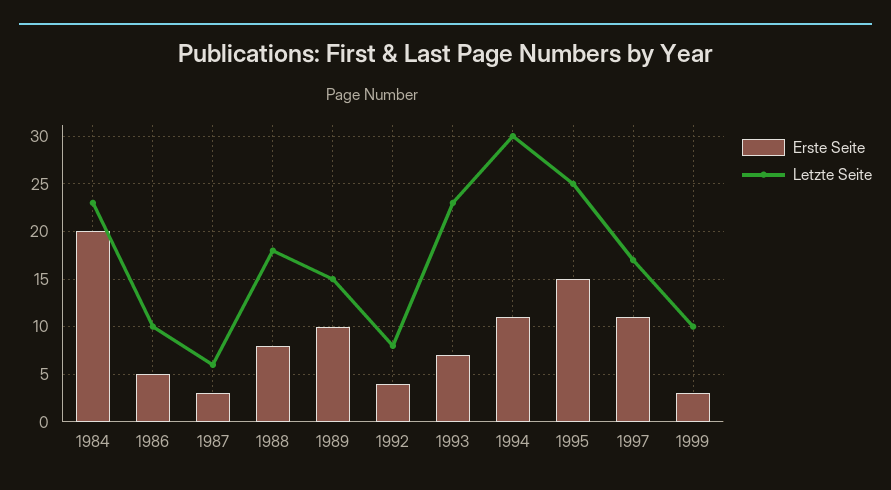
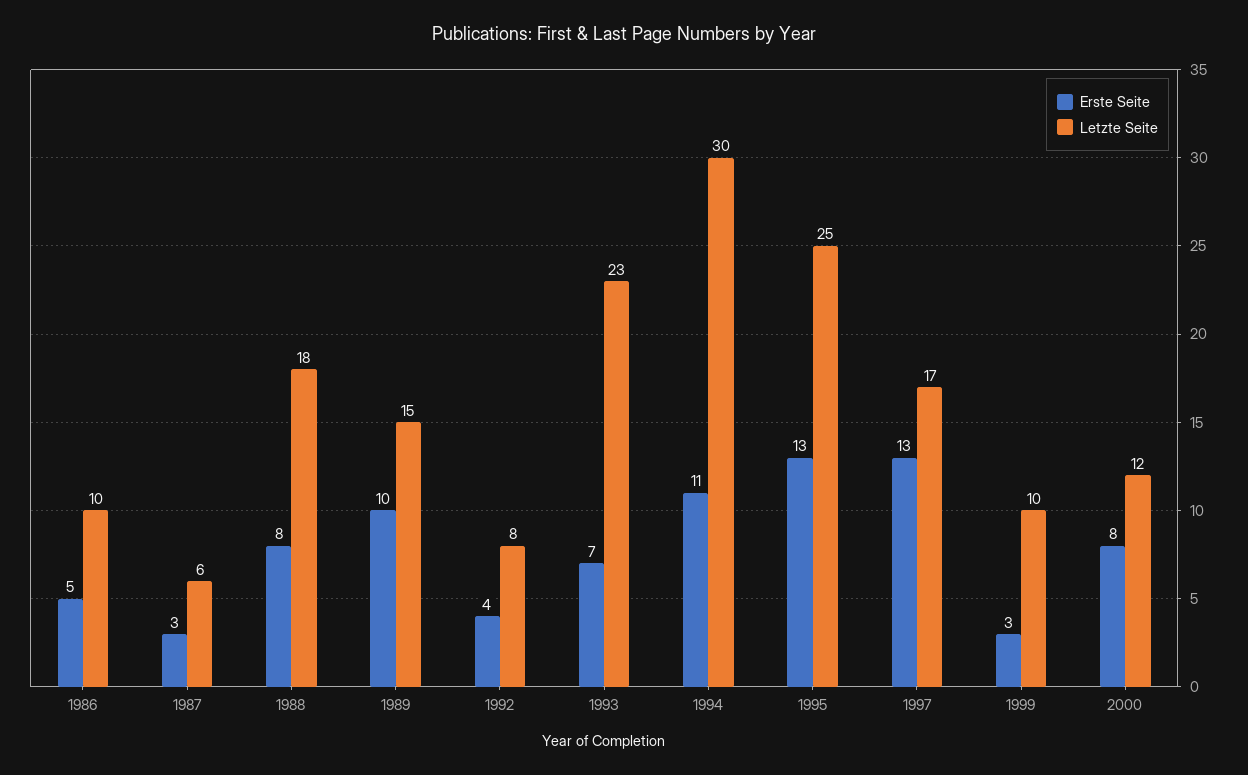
Erste Seite, 1984: 20 -> none
Letzte Seite, 1984: 23 -> none
Erste Seite, 1995: 15 -> 13
Erste Seite, 1997: 11 -> 13
Erste Seite, 2000: none -> 8
Letzte Seite, 2000: none -> 12

